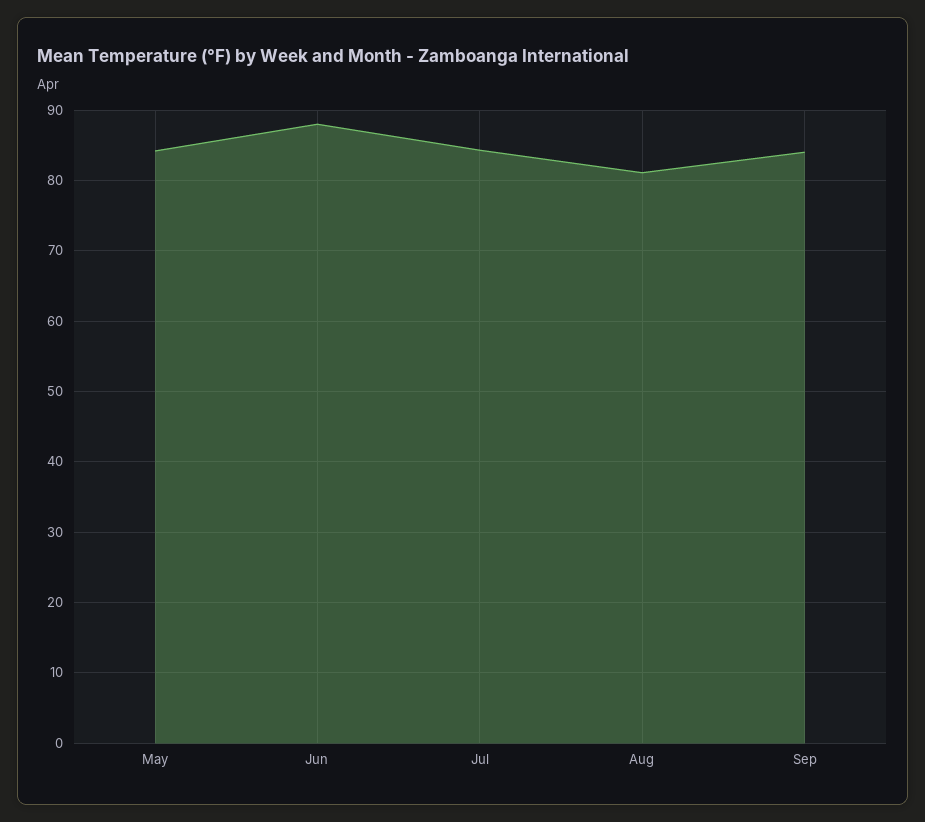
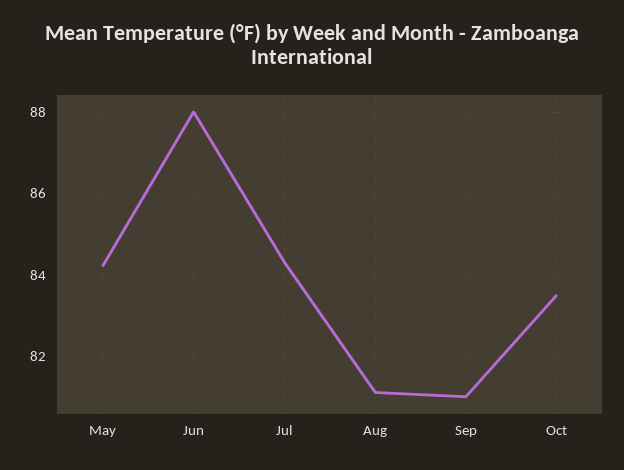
Sep: 84 -> 81
Oct: none -> 83.5

